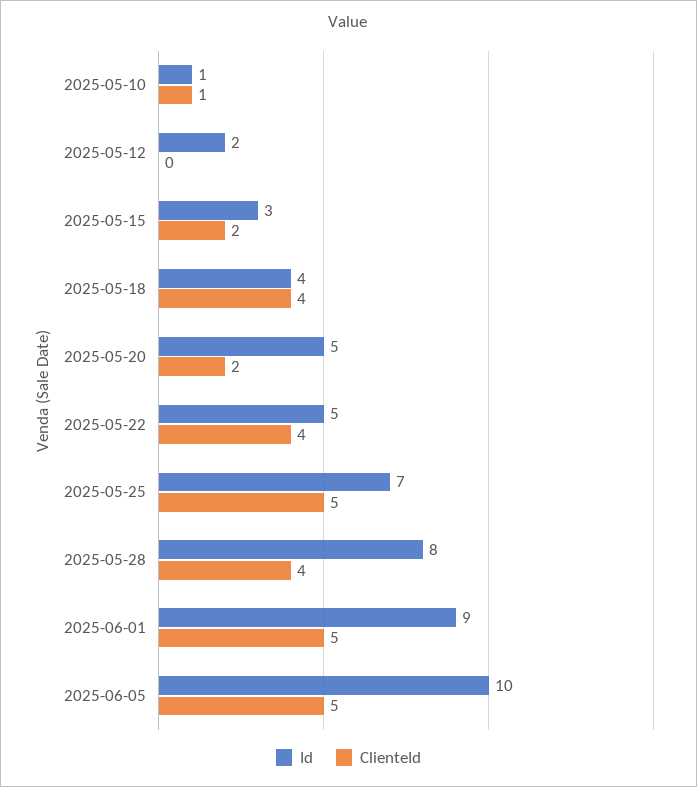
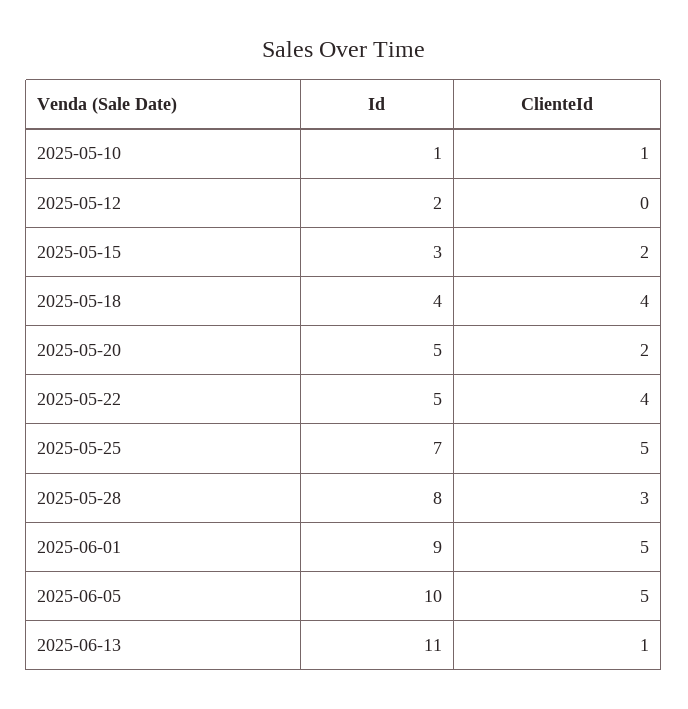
ClienteId, 2025-05-28: 4 -> 3
Id, 2025-06-13: none -> 11
ClienteId, 2025-06-13: none -> 1

